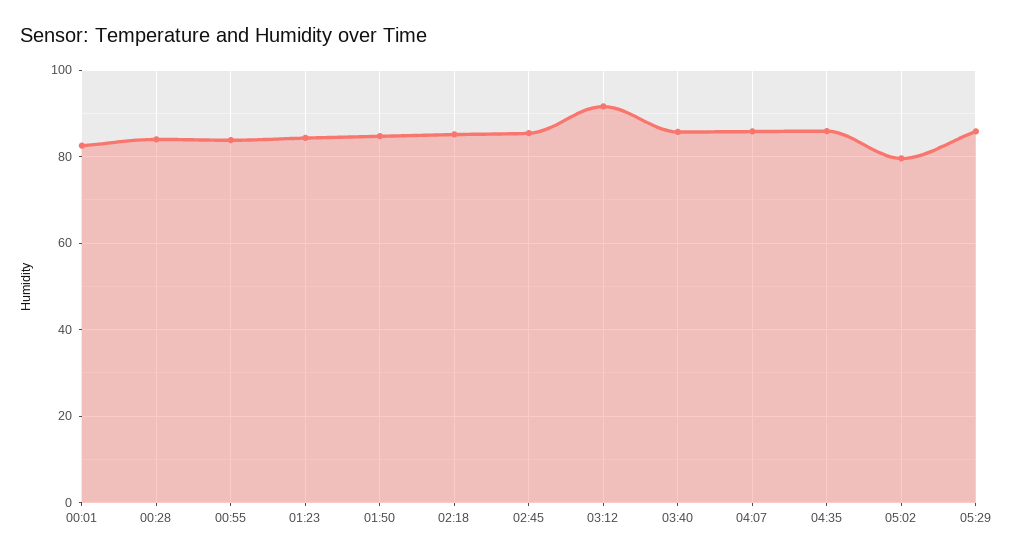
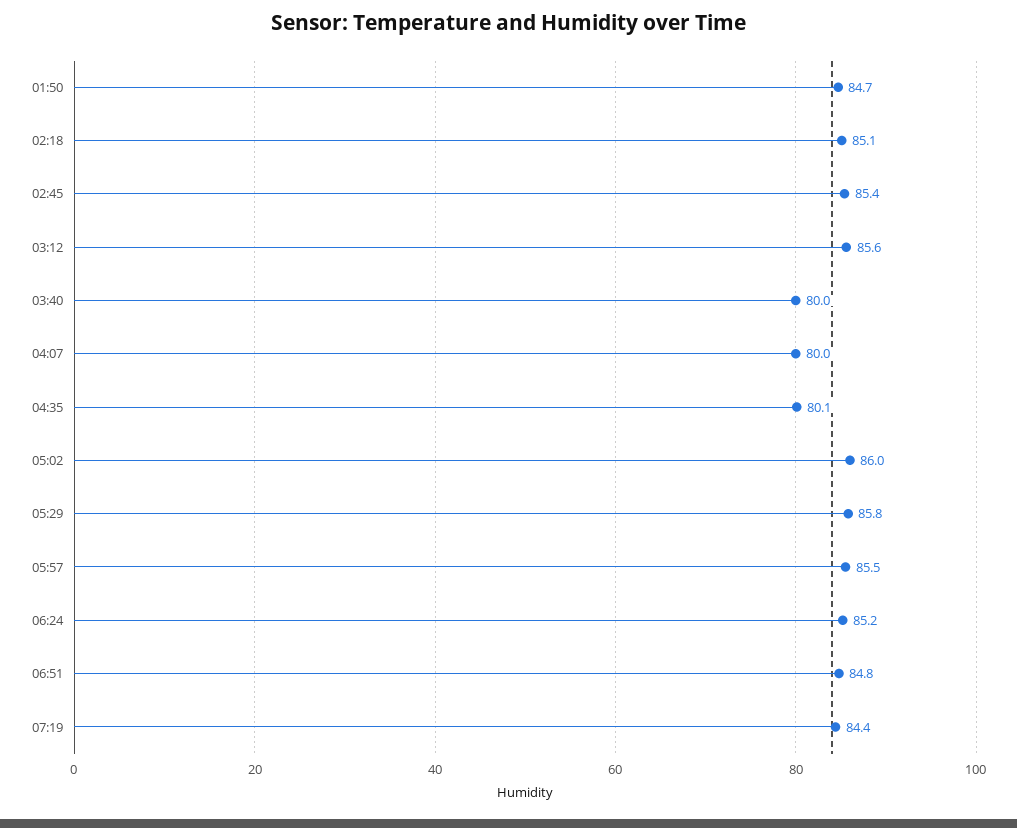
00:01: 82 -> none
00:28: 84 -> none
00:55: 84 -> none
01:23: 84 -> none
03:12: 92 -> 85.6
03:40: 86 -> 80
04:07: 86 -> 80
04:35: 86 -> 80.1
05:02: 80 -> 86
05:57: none -> 85.5
06:24: none -> 85.2
06:51: none -> 84.8
07:19: none -> 84.4

